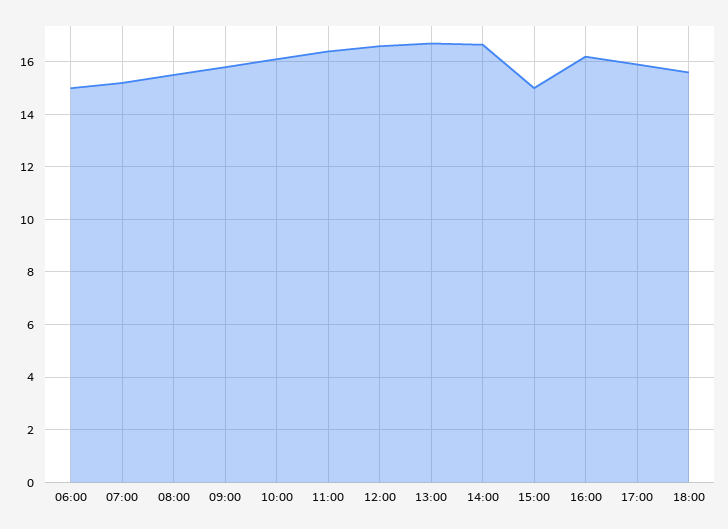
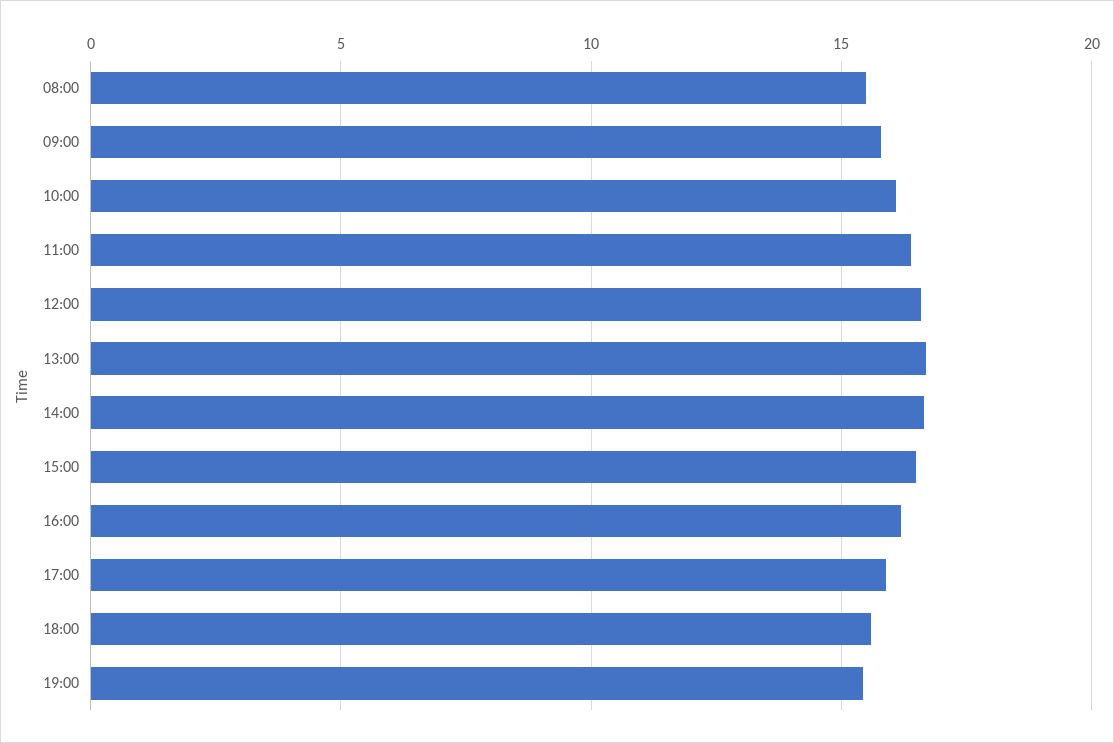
06:00: 15 -> none
07:00: 15.25 -> none
15:00: 15 -> 16.5
19:00: none -> 15.5

